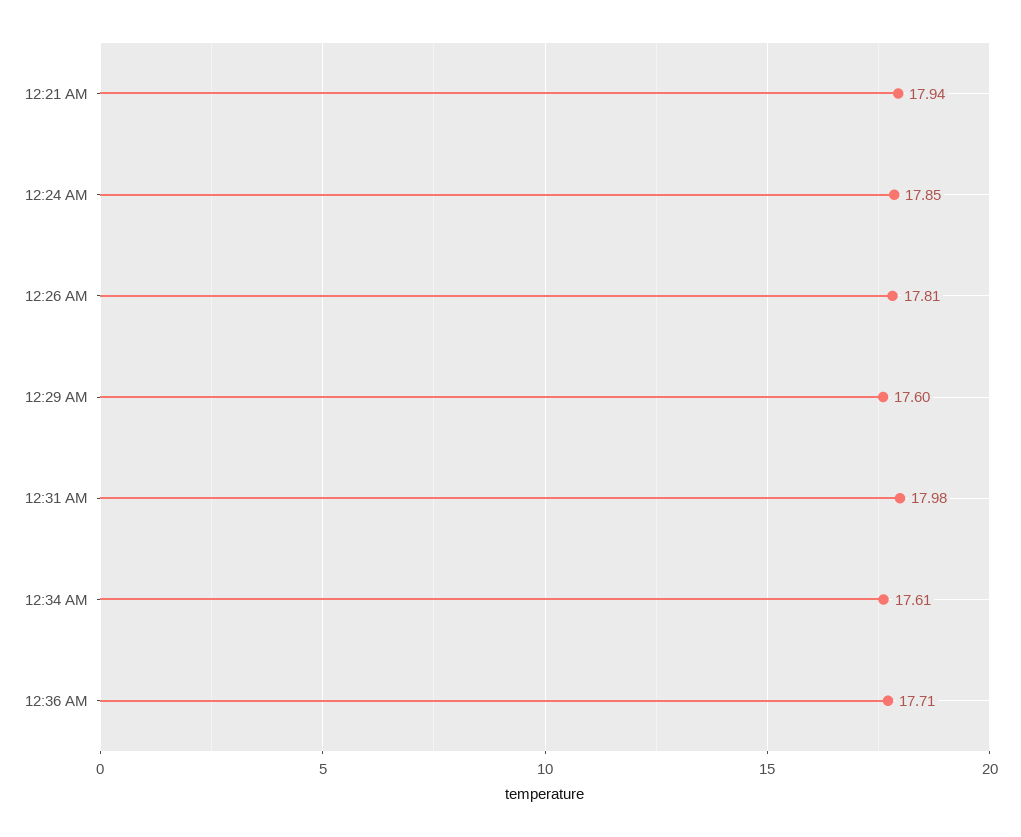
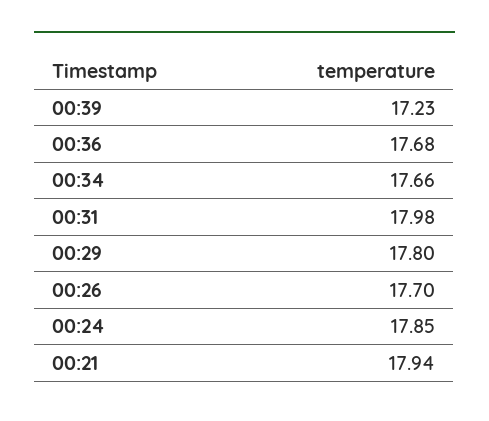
12:26 AM: 17.81 -> 17.7
12:29 AM: 17.6 -> 17.8
12:34 AM: 17.61 -> 17.66
12:36 AM: 17.71 -> 17.68
00:39: none -> 17.23

